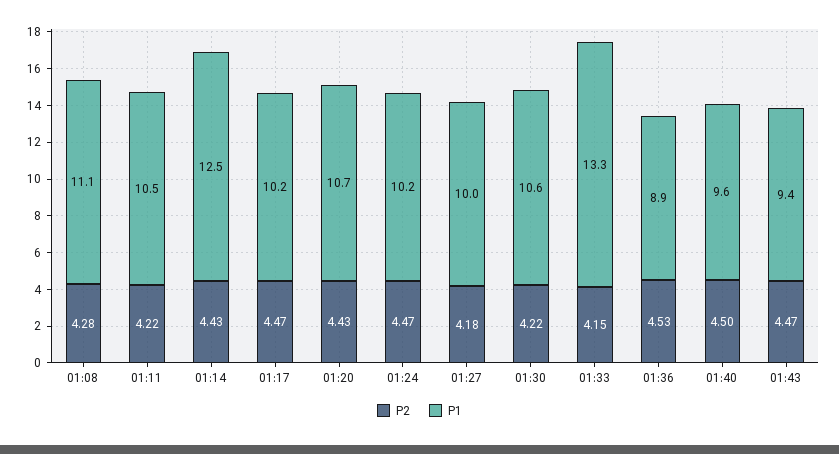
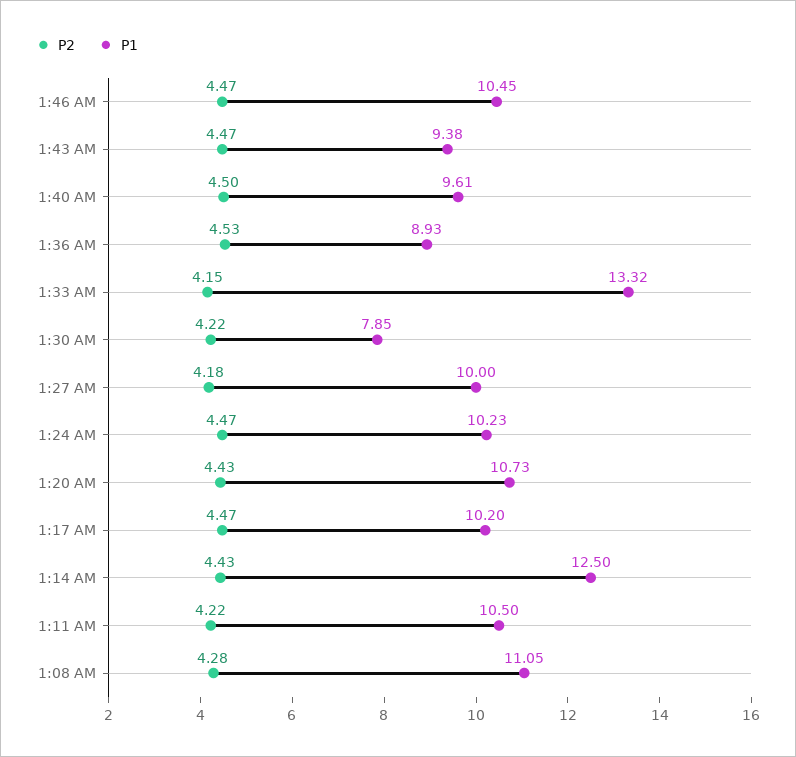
P1, 01:30: 10.6 -> 7.85
P2, 1:46 AM: none -> 4.47
P1, 1:46 AM: none -> 10.45

